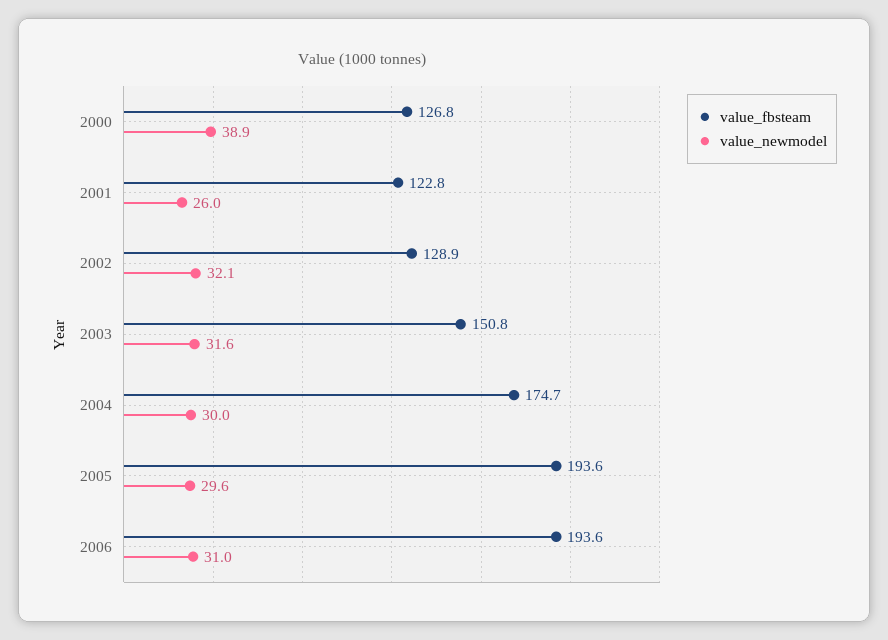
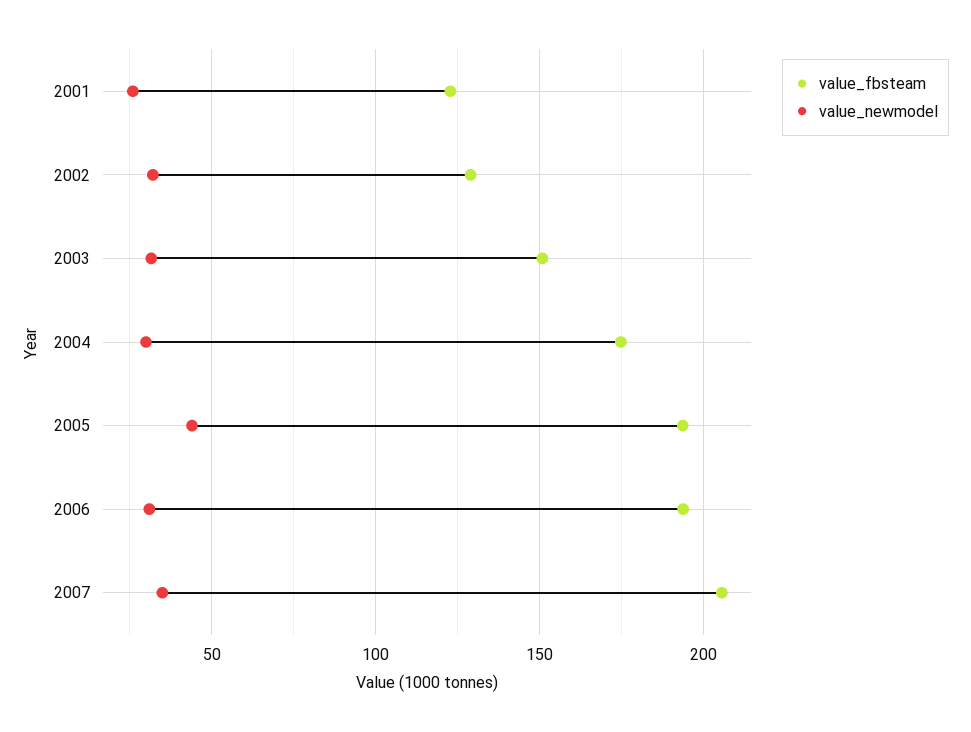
value_fbsteam, 2000: 126.8 -> none
value_newmodel, 2000: 38.9 -> none
value_newmodel, 2005: 29.6 -> 45
value_fbsteam, 2007: none -> 205
value_newmodel, 2007: none -> 35

